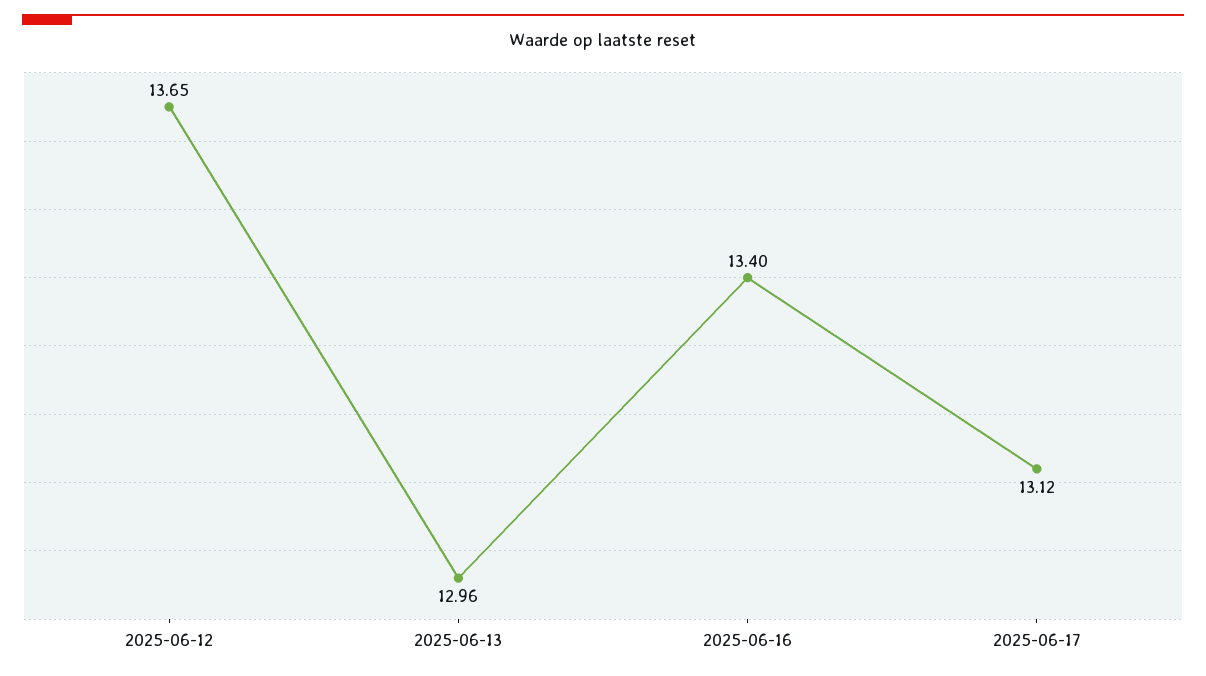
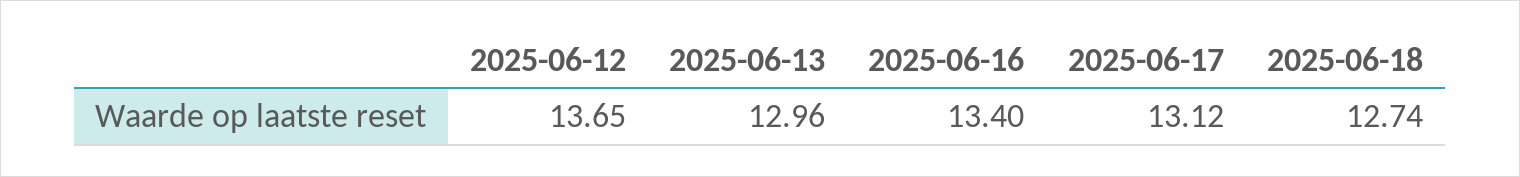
2025-06-18: none -> 12.74

